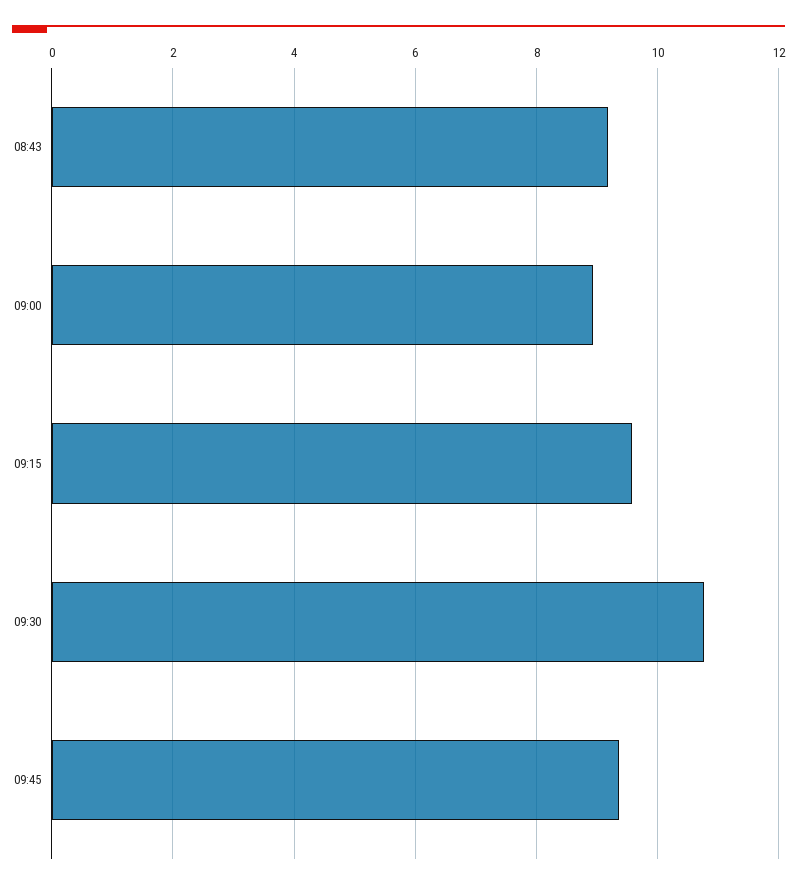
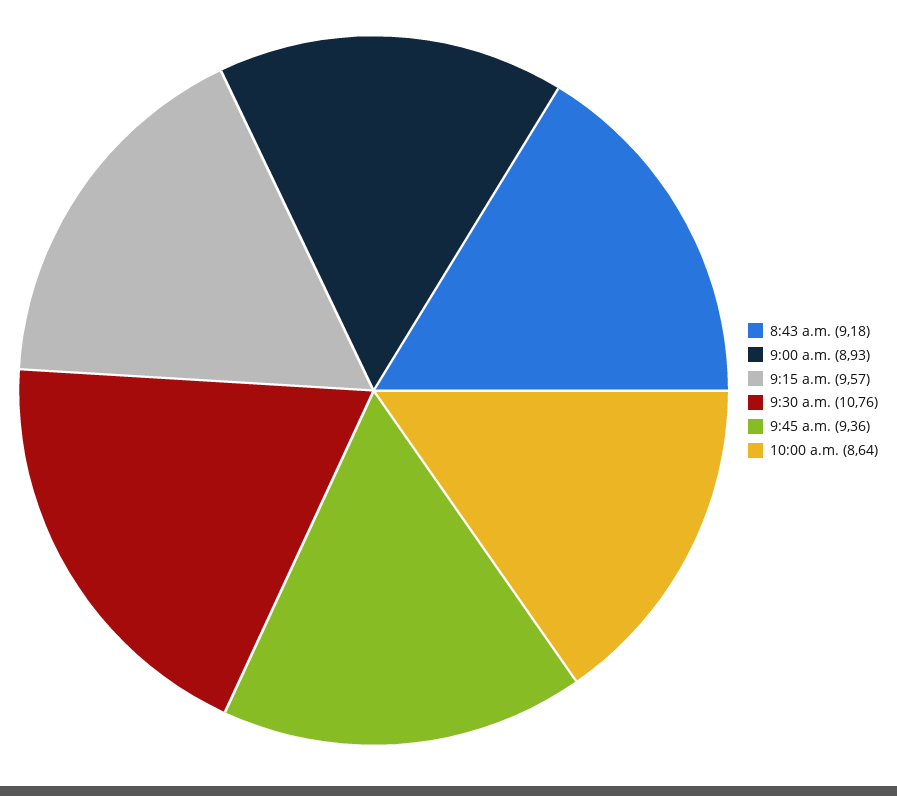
10:00 a.m.: none -> 8.64

